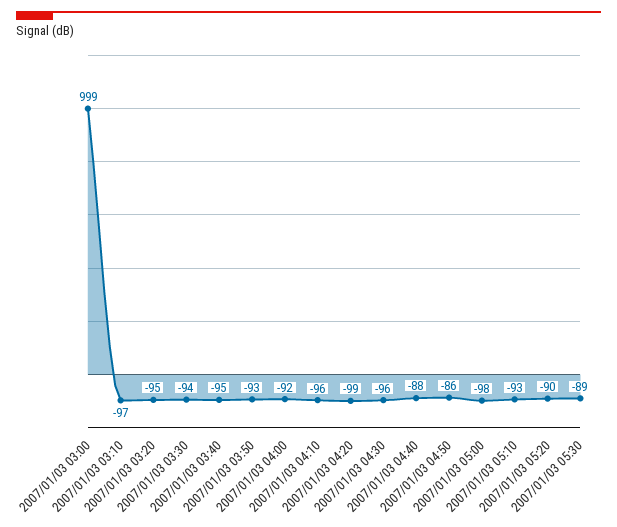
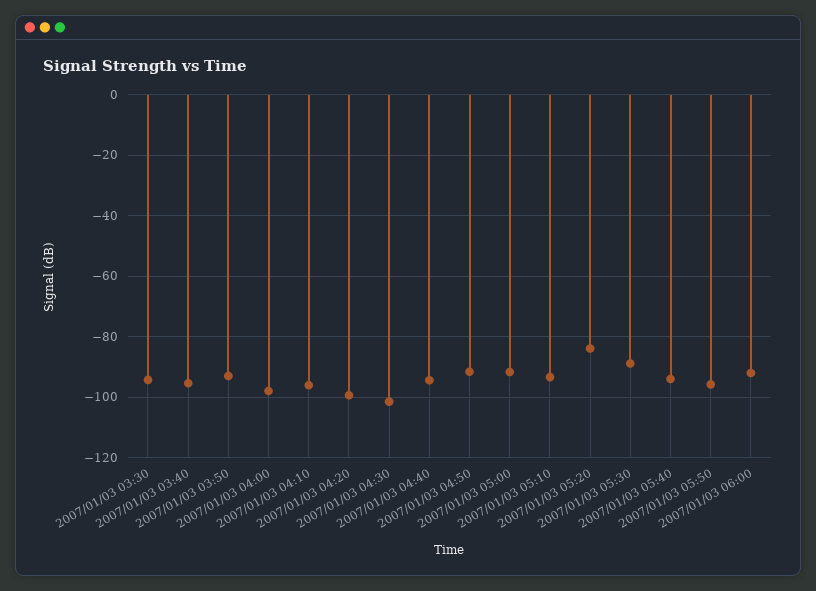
2007/01/03 03:00: 999 -> none
2007/01/03 03:10: -97 -> none
2007/01/03 03:20: -95 -> none
2007/01/03 04:00: -92 -> -98
2007/01/03 04:30: -96 -> -102
2007/01/03 04:40: -88 -> -94
2007/01/03 04:50: -86 -> -92
2007/01/03 05:00: -98 -> -92
2007/01/03 05:20: -90 -> -84
2007/01/03 05:40: none -> -94
2007/01/03 05:50: none -> -96
2007/01/03 06:00: none -> -92

